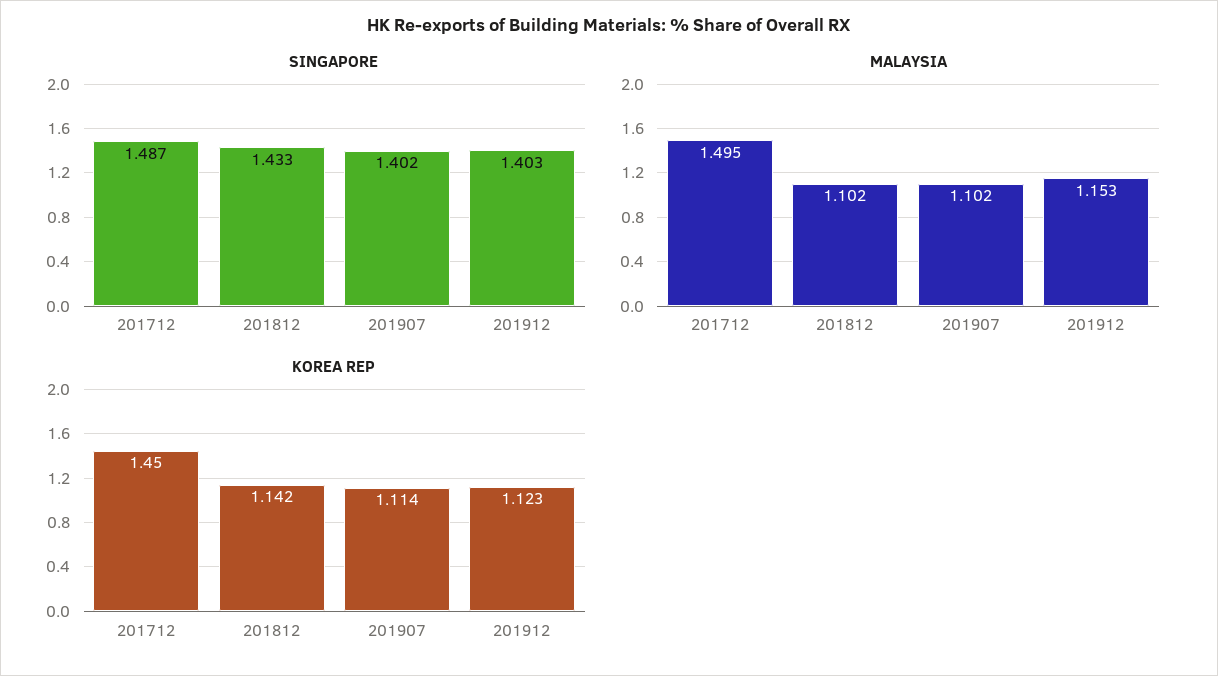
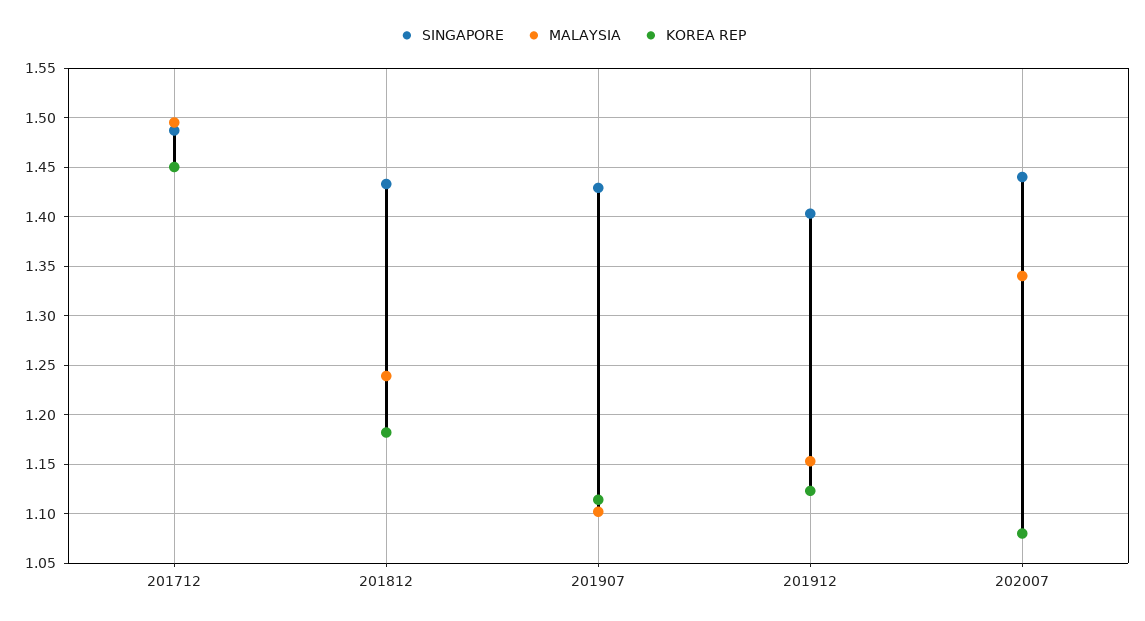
SINGAPORE, 201907: 1.402 -> 1.43
MALAYSIA, 201812: 1.102 -> 1.24
KOREA REP, 201812: 1.142 -> 1.18
SINGAPORE, 202007: none -> 1.44
MALAYSIA, 202007: none -> 1.34
KOREA REP, 202007: none -> 1.08

